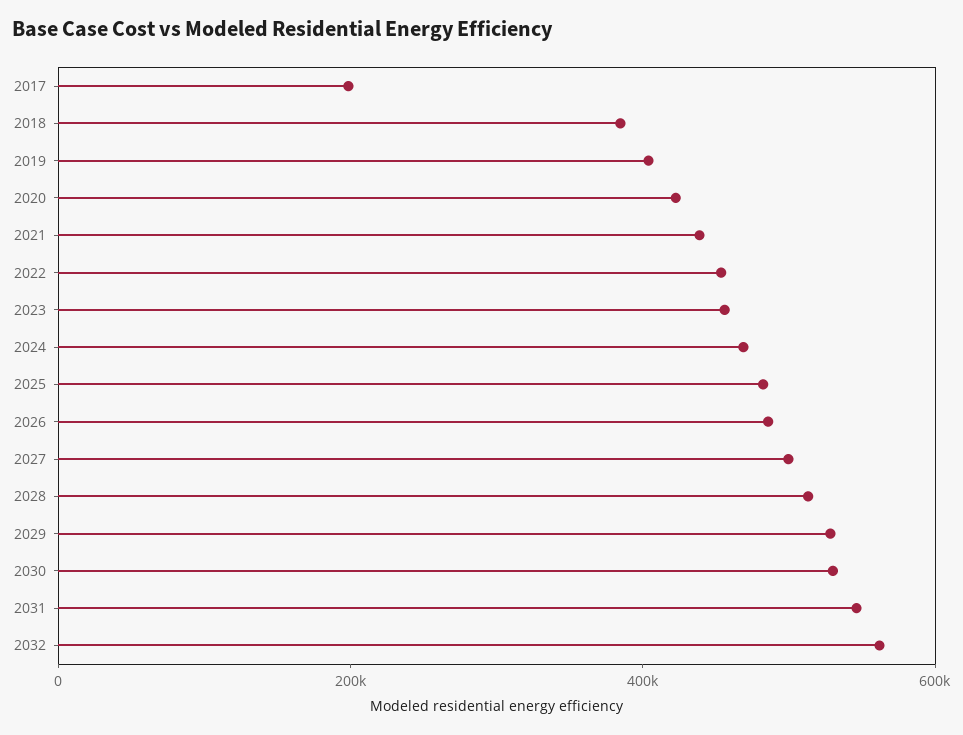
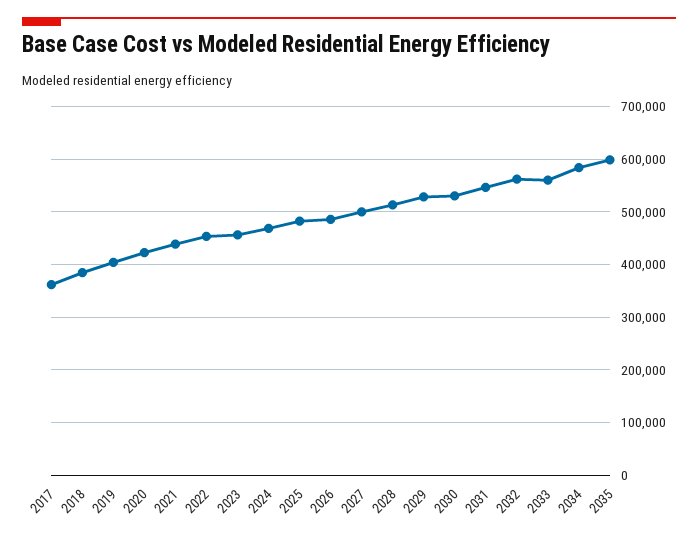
2017: 200000 -> 360000
2033: none -> 560000
2034: none -> 580000
2035: none -> 600000

